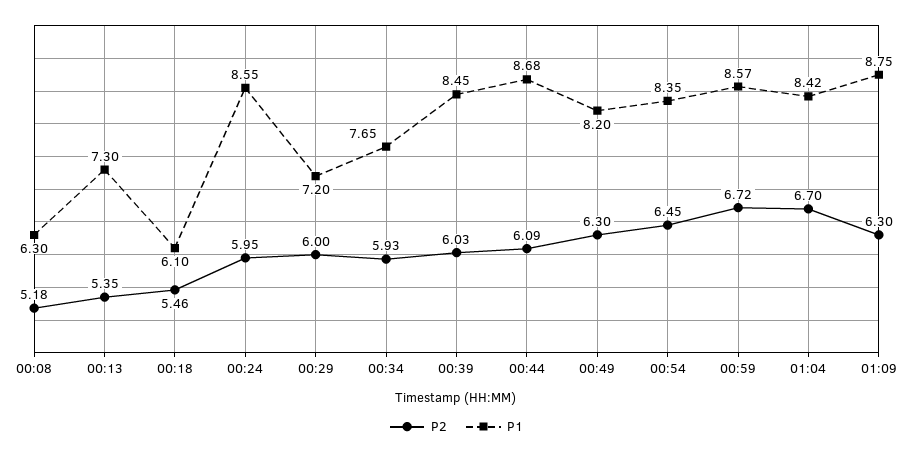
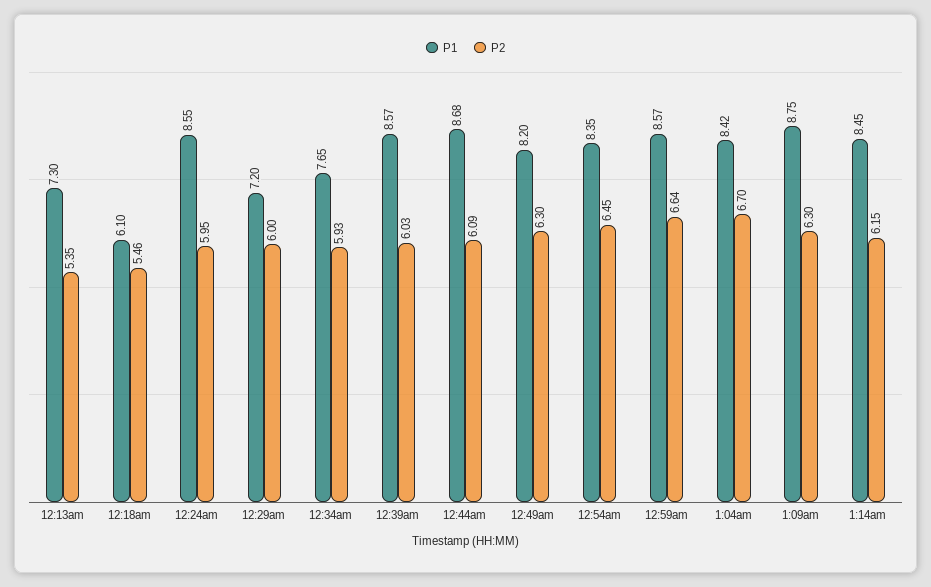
P2, 00:08: 5.18 -> none
P1, 00:08: 6.3 -> none
P1, 00:39: 8.45 -> 8.57
P2, 00:59: 6.72 -> 6.64
P1, 1:14am: none -> 8.45
P2, 1:14am: none -> 6.15

